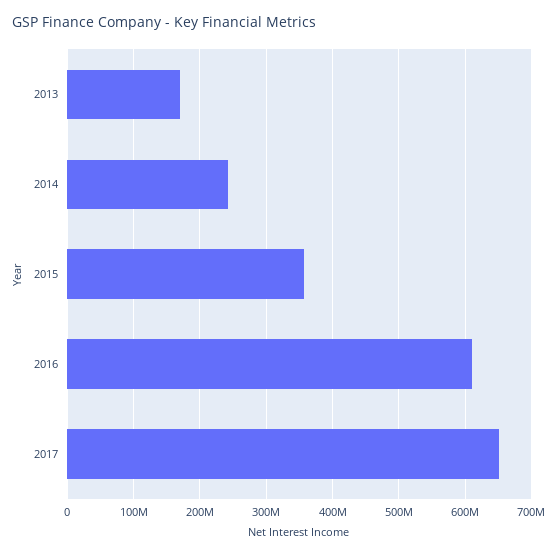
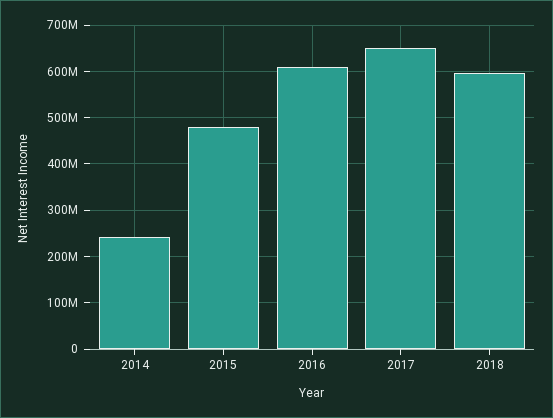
2013: 170000000 -> none
2015: 360000000 -> 480000000
2018: none -> 600000000

